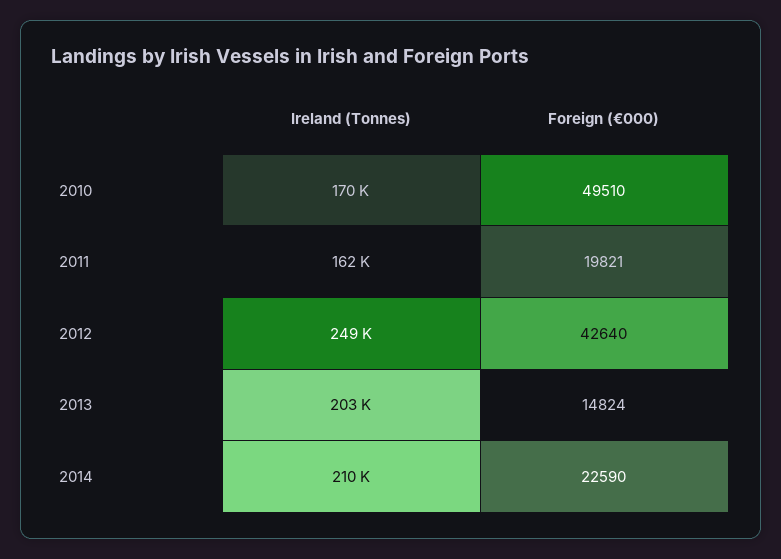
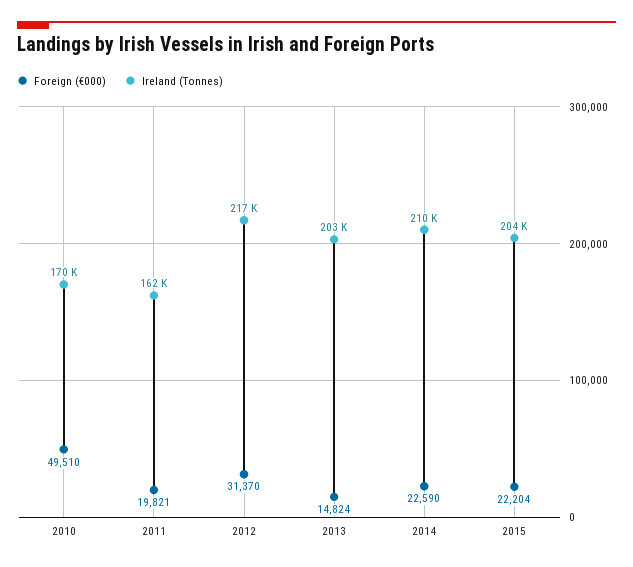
Ireland (Tonnes), 2012: 249000 -> 217000
Foreign (€000), 2012: 42640 -> 31370
Foreign (€000), 2015: none -> 22204
Ireland (Tonnes), 2015: none -> 204000

